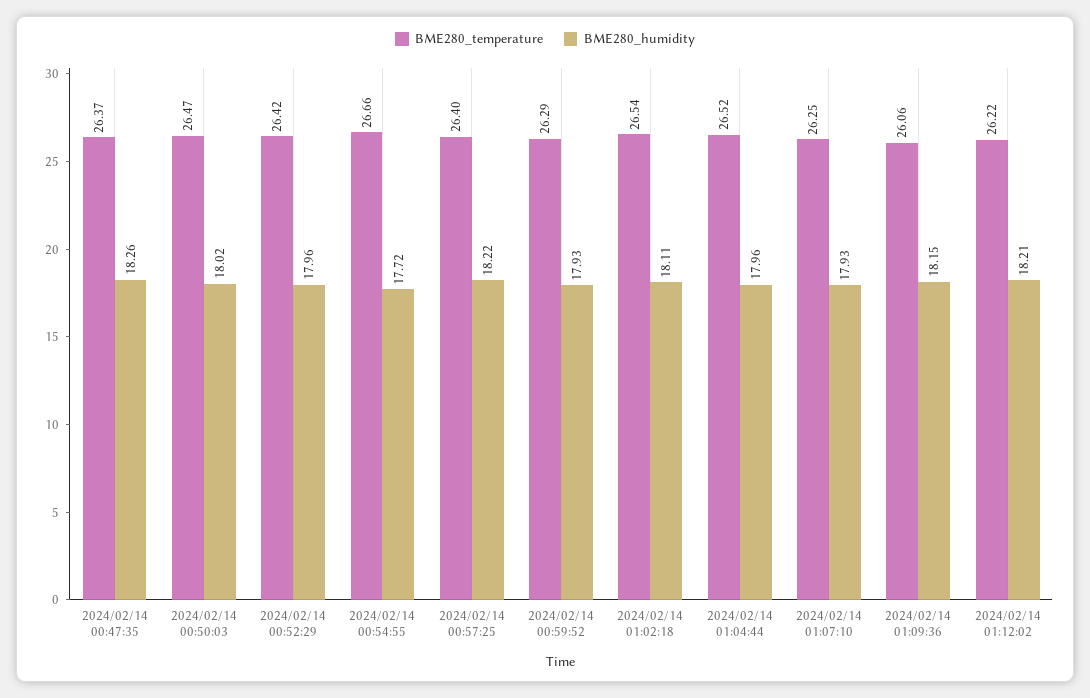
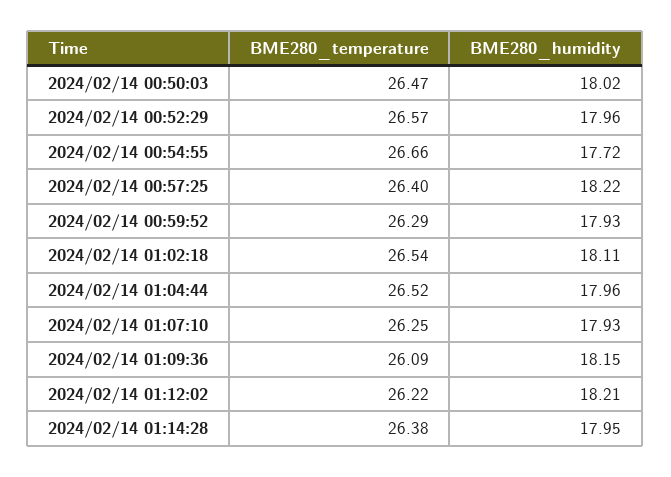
BME280_temperature, 2024/02/14 00:47:35: 26.37 -> none
BME280_humidity, 2024/02/14 00:47:35: 18.26 -> none
BME280_temperature, 2024/02/14 00:52:29: 26.42 -> 26.57
BME280_temperature, 2024/02/14 01:09:36: 26.06 -> 26.09
BME280_temperature, 2024/02/14 01:14:28: none -> 26.38
BME280_humidity, 2024/02/14 01:14:28: none -> 17.95

